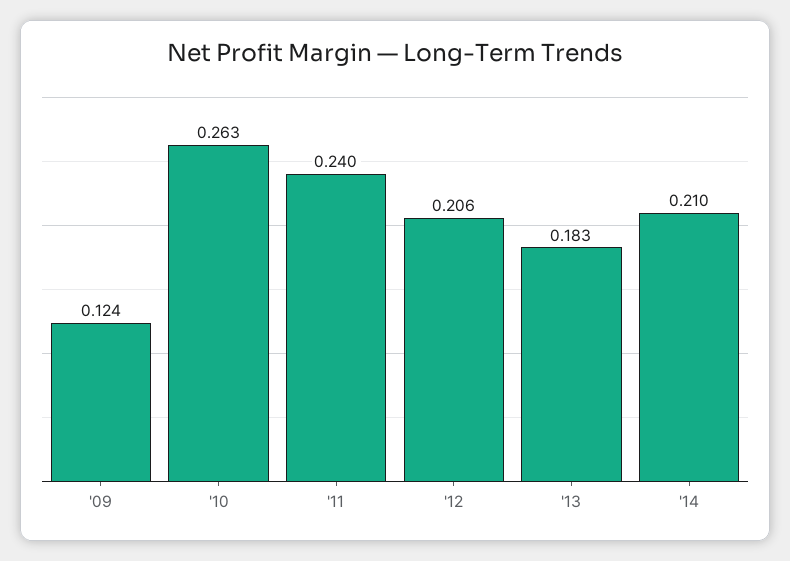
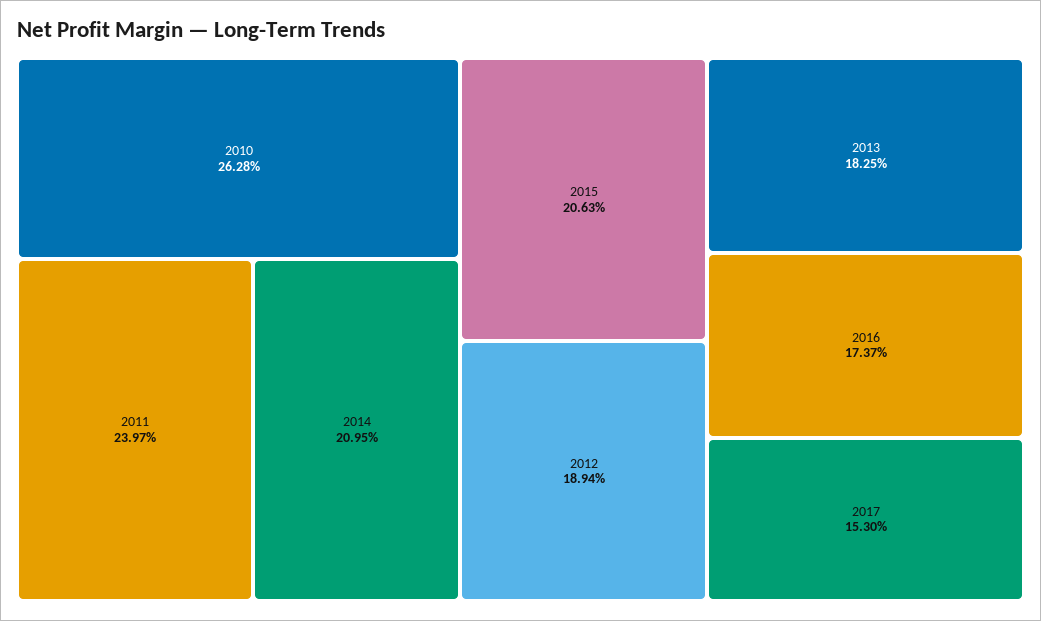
'09: 0.124 -> none
'12: 0.206 -> 0.1894
2015: none -> 0.2063
2016: none -> 0.1737
2017: none -> 0.153

